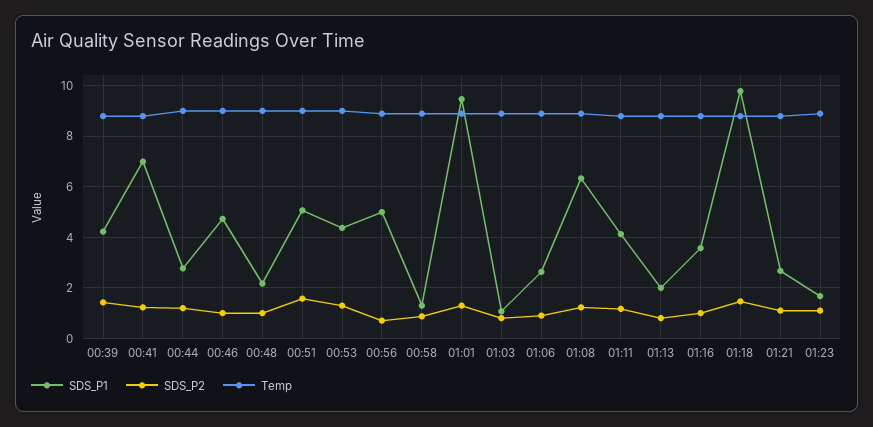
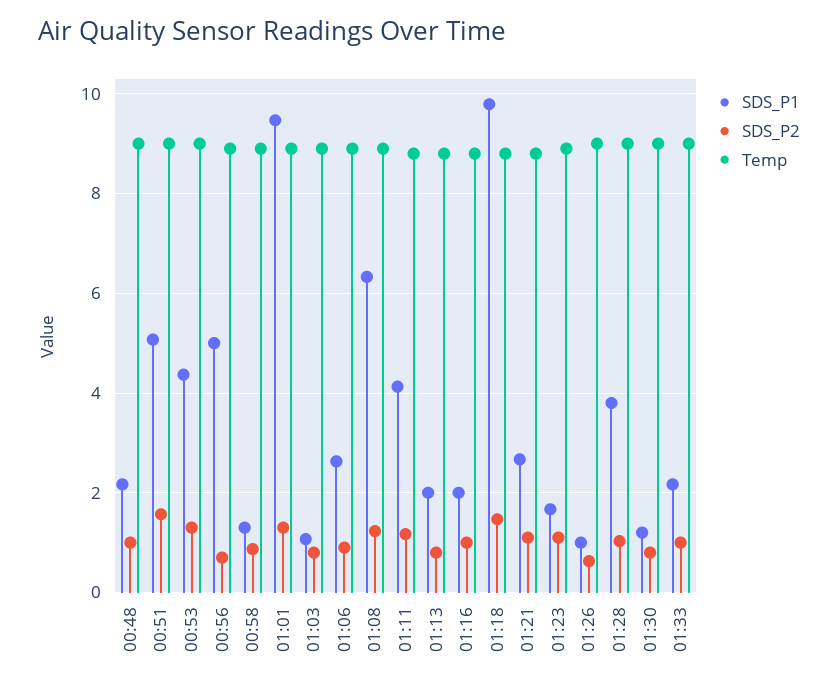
SDS_P1, 00:39: 4.25 -> none
SDS_P2, 00:39: 1.5 -> none
Temp, 00:39: 8.75 -> none
SDS_P1, 00:41: 7 -> none
SDS_P2, 00:41: 1.25 -> none
Temp, 00:41: 8.75 -> none
SDS_P1, 00:44: 2.75 -> none
SDS_P2, 00:44: 1.25 -> none
Temp, 00:44: 9 -> none
SDS_P1, 00:46: 4.75 -> none
SDS_P2, 00:46: 1 -> none
Temp, 00:46: 9 -> none
SDS_P1, 01:16: 3.5 -> 2
SDS_P1, 01:26: none -> 1
SDS_P2, 01:26: none -> 0.6
Temp, 01:26: none -> 9
SDS_P1, 01:28: none -> 3.8
SDS_P2, 01:28: none -> 1
Temp, 01:28: none -> 9
SDS_P1, 01:30: none -> 1.2
SDS_P2, 01:30: none -> 0.8
Temp, 01:30: none -> 9
SDS_P1, 01:33: none -> 2.2
SDS_P2, 01:33: none -> 1
Temp, 01:33: none -> 9

